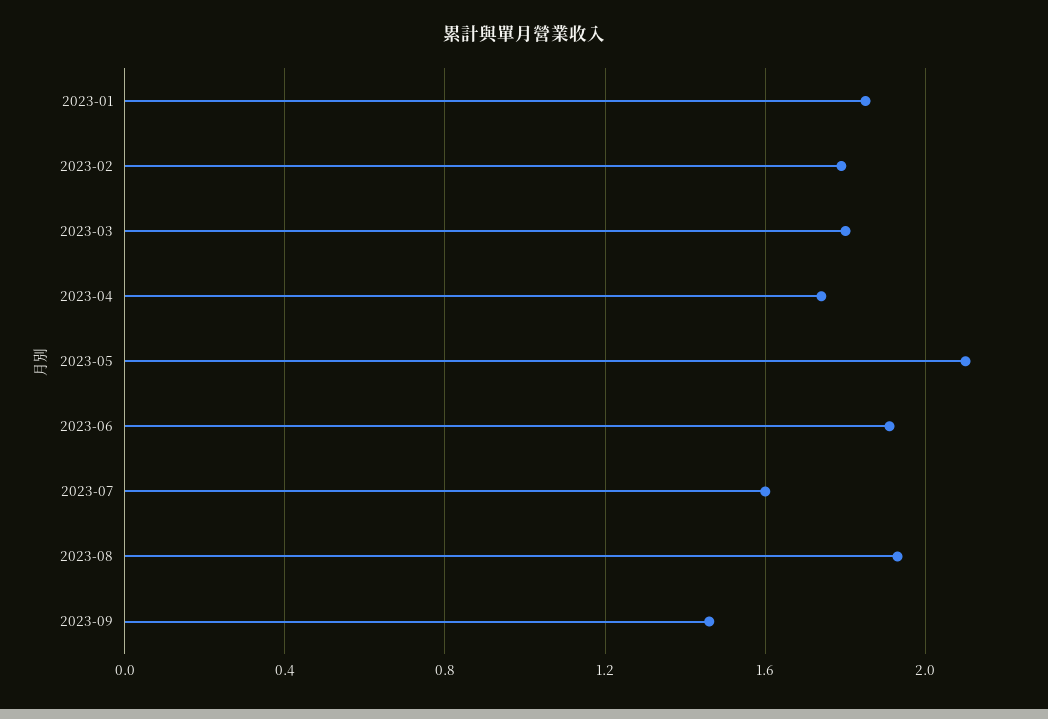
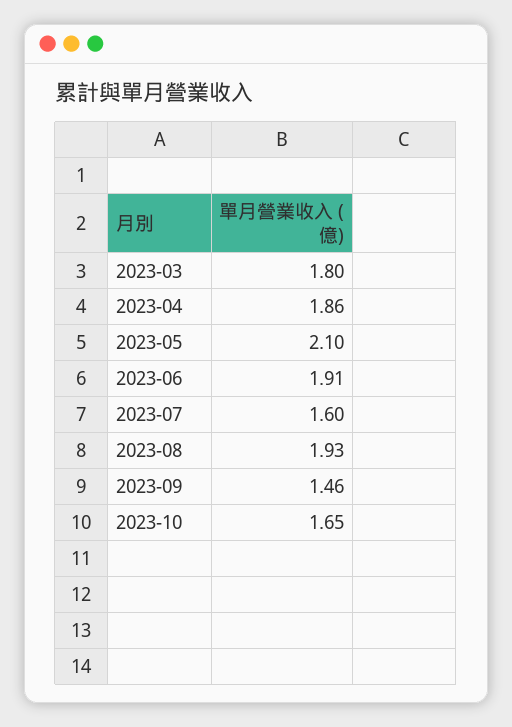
2023-01: 1.85 -> none
2023-02: 1.8 -> none
2023-04: 1.75 -> 1.86
2023-10: none -> 1.65

